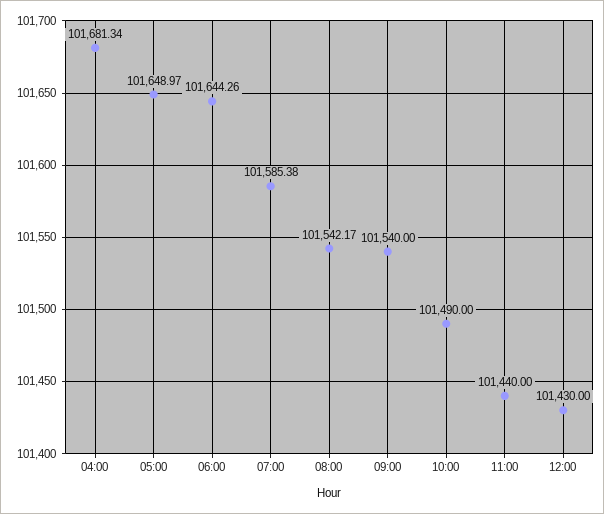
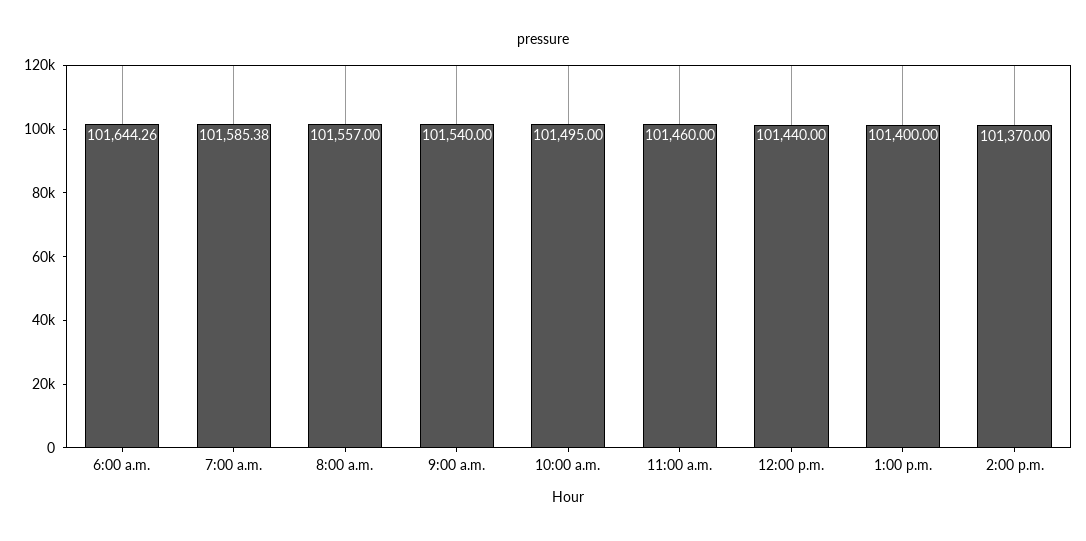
04:00: 101681.34 -> none
05:00: 101648.97 -> none
08:00: 101542.17 -> 101557
10:00: 101490 -> 101495
11:00: 101440 -> 101460
12:00: 101430 -> 101440
1:00 p.m.: none -> 101400
2:00 p.m.: none -> 101370

